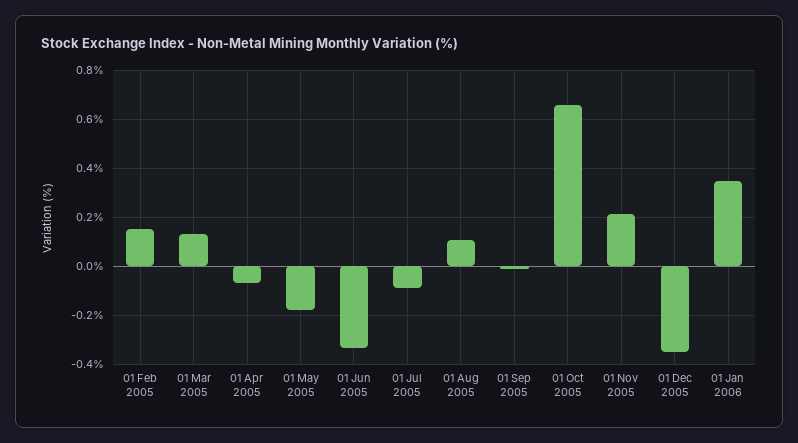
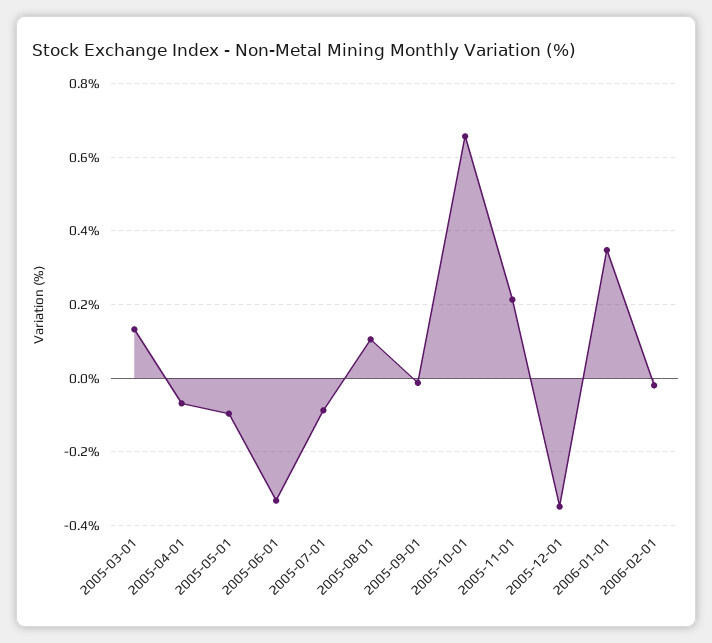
01 Feb 2005: 0.15 -> none
01 May 2005: -0.175 -> -0.1
2006-02-01: none -> -0.02

